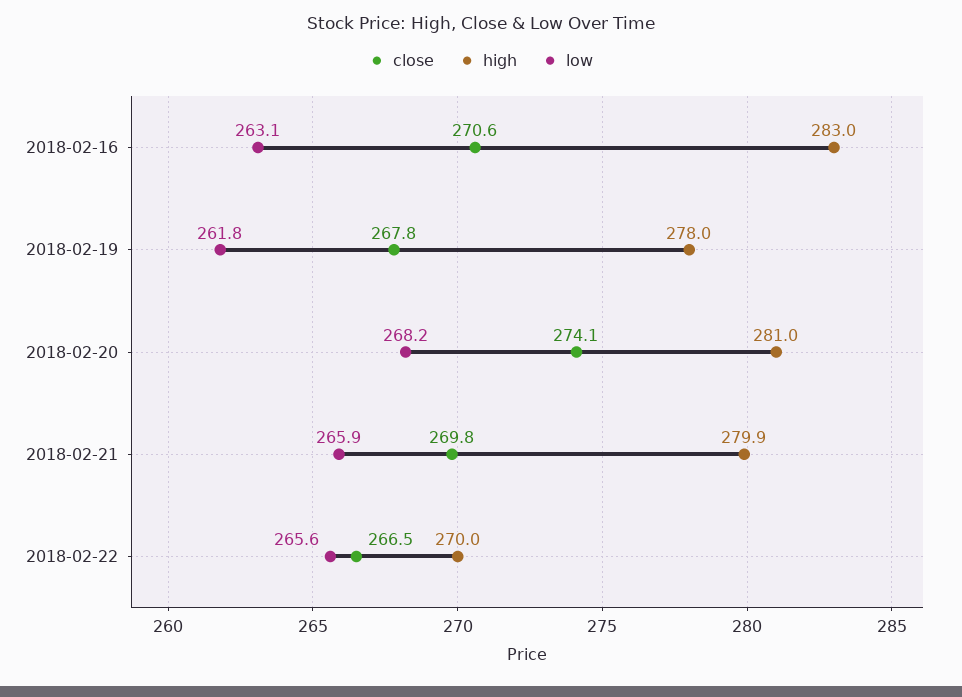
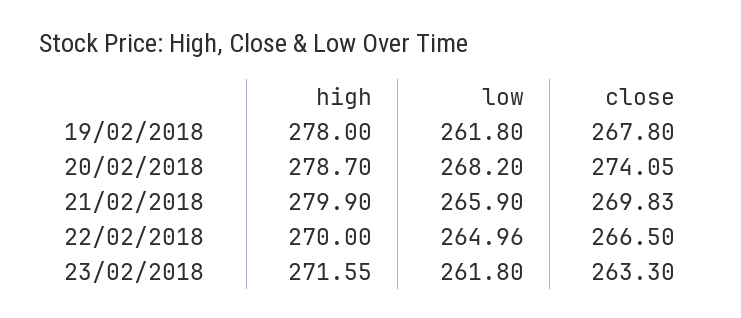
close, 2018-02-16: 270.6 -> none
high, 2018-02-16: 283 -> none
low, 2018-02-16: 263.1 -> none
high, 2018-02-20: 281 -> 278.7
low, 2018-02-22: 265.6 -> 264.96
high, 23/02/2018: none -> 271.55
low, 23/02/2018: none -> 261.8
close, 23/02/2018: none -> 263.3

